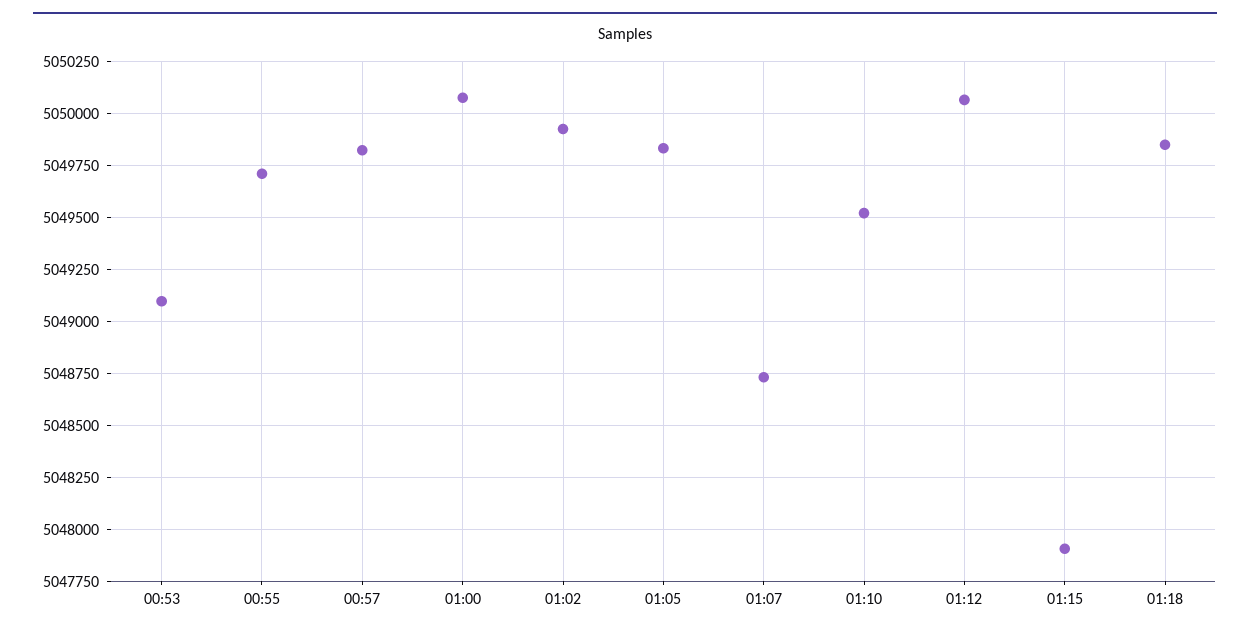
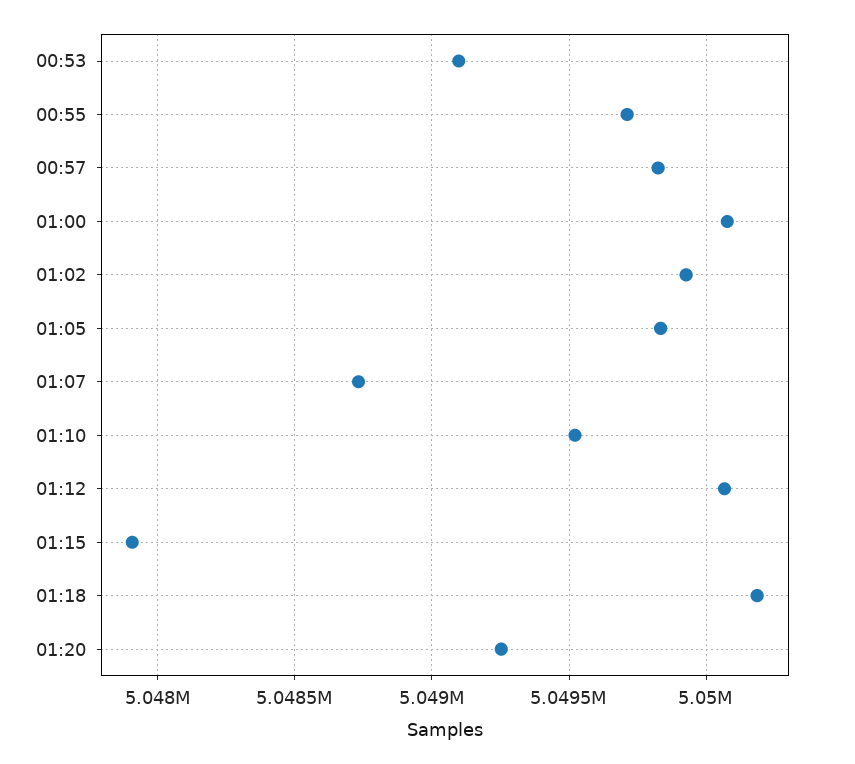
01:18: 5049850 -> 5050200
01:20: none -> 5049250

